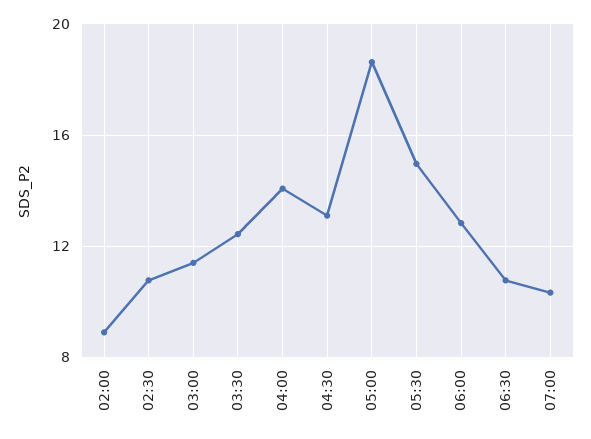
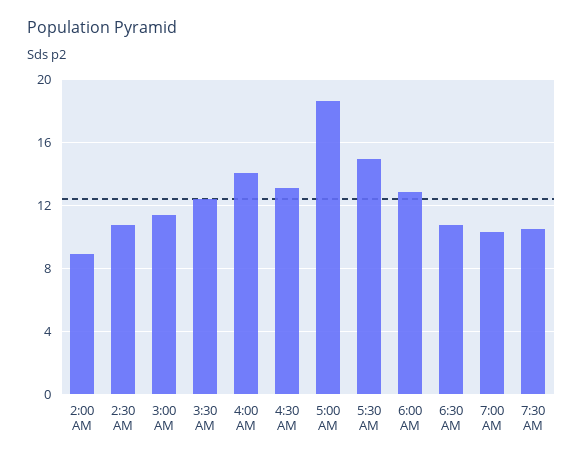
7:30 AM: none -> 10.5

